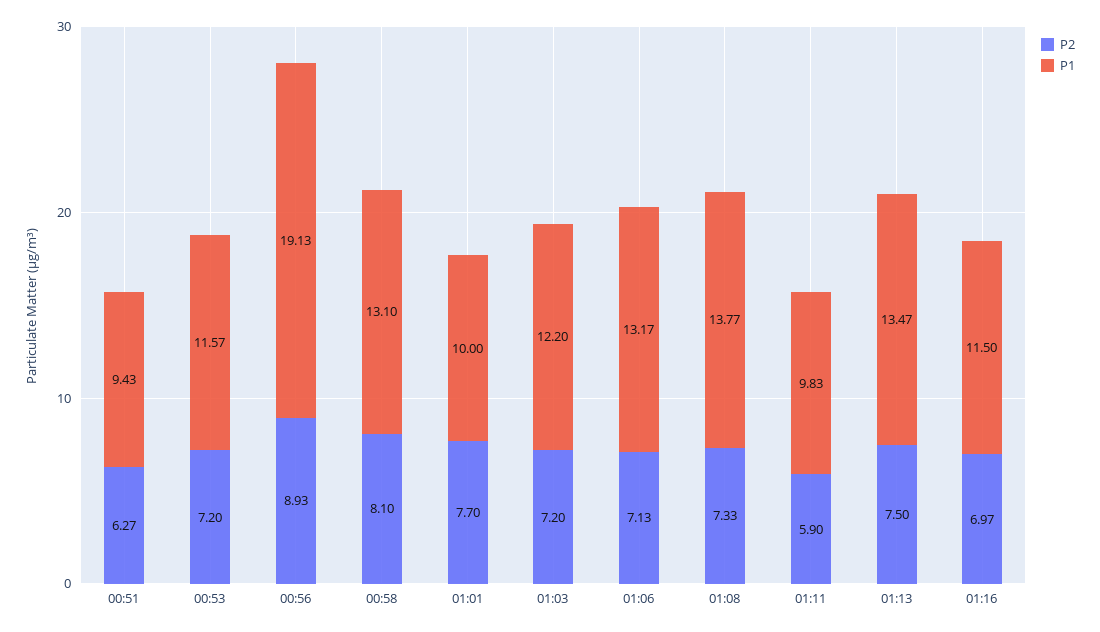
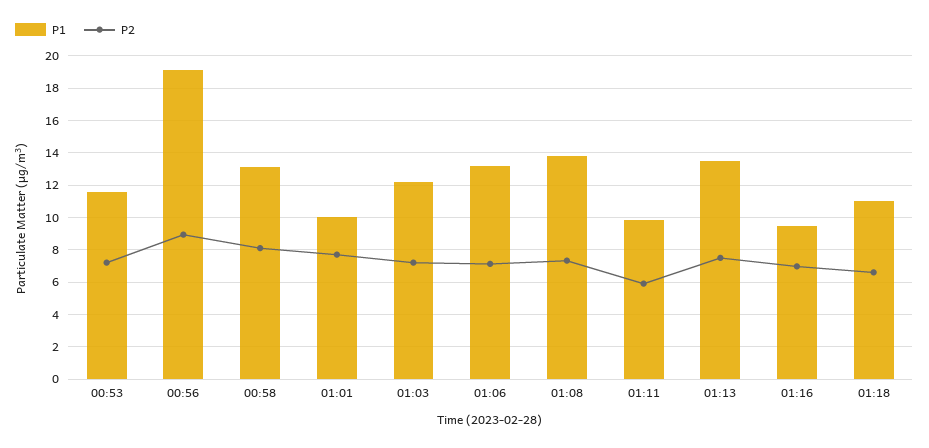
P2, 00:51: 6.27 -> none
P1, 00:51: 9.43 -> none
P1, 01:16: 11.5 -> 9.5
P1, 01:18: none -> 11
P2, 01:18: none -> 6.5

